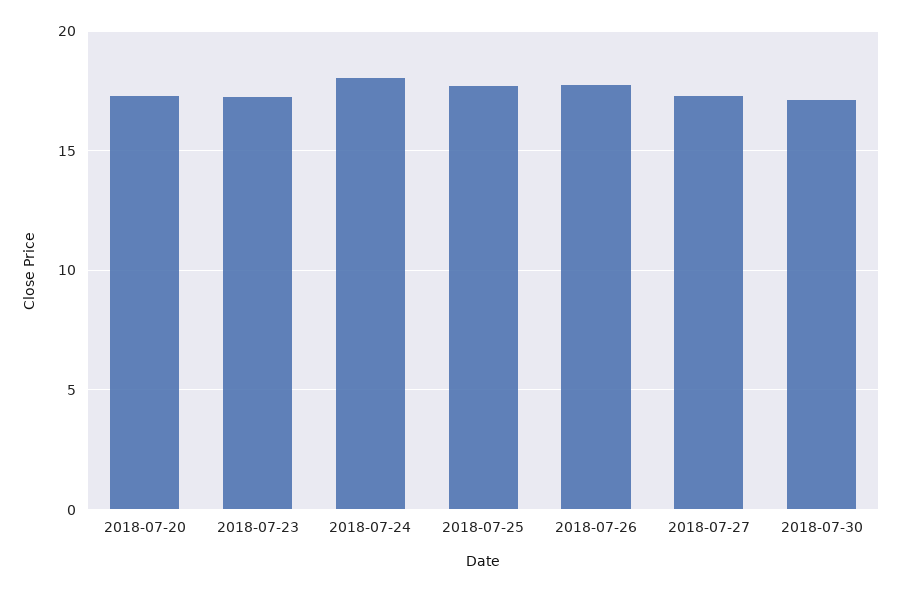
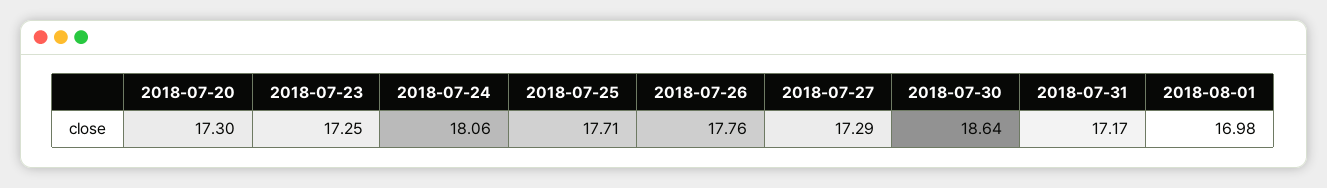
2018-07-30: 17 -> 18.64
2018-07-31: none -> 17.17
2018-08-01: none -> 16.98

